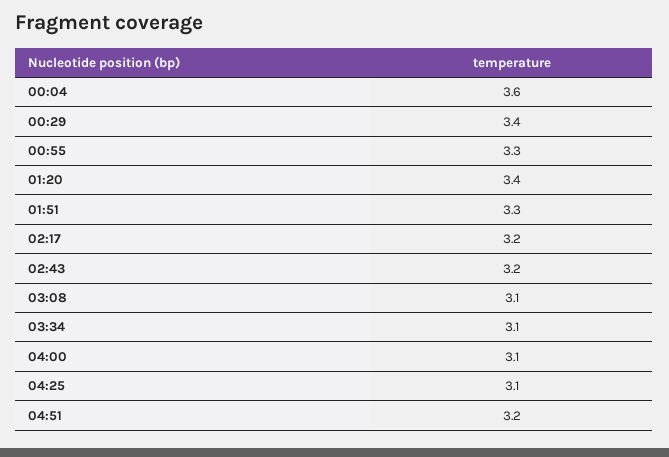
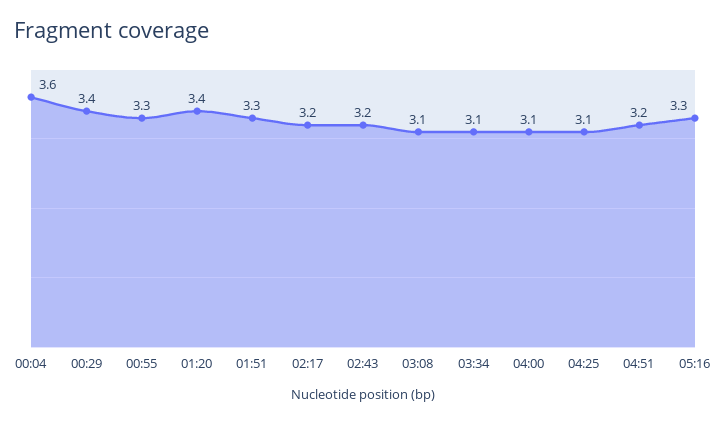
05:16: none -> 3.3

